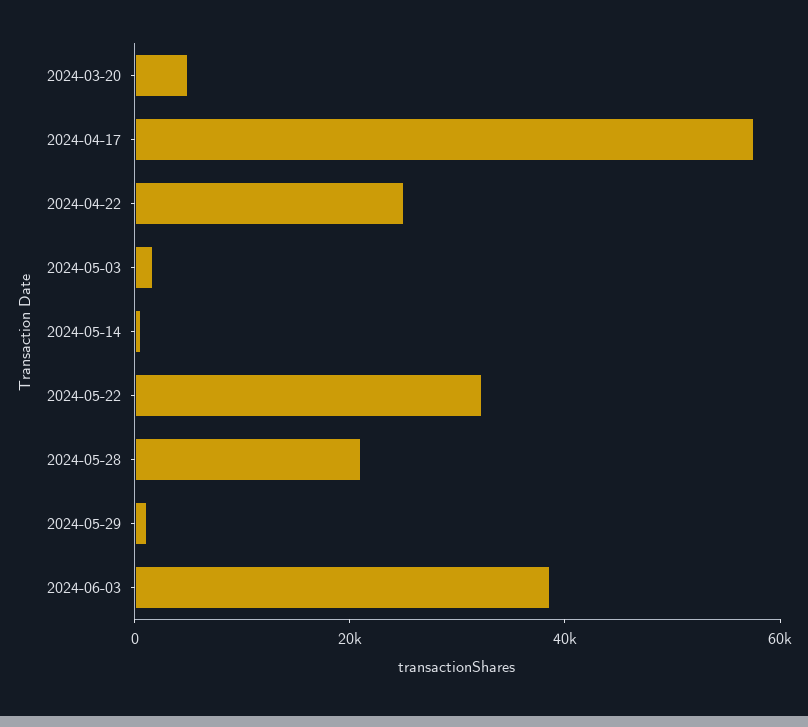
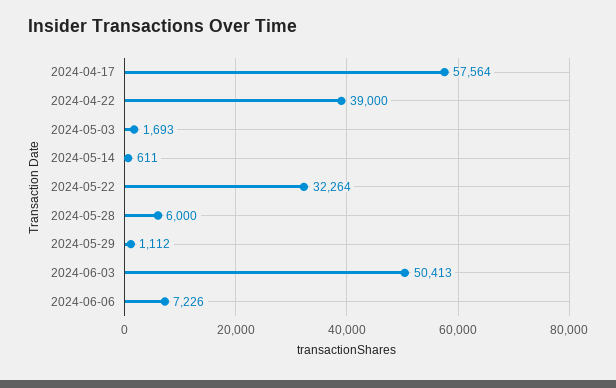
2024-03-20: 5000 -> none
2024-04-22: 25000 -> 39000
2024-05-28: 20000 -> 6000
2024-06-03: 40000 -> 50413
2024-06-06: none -> 7226

